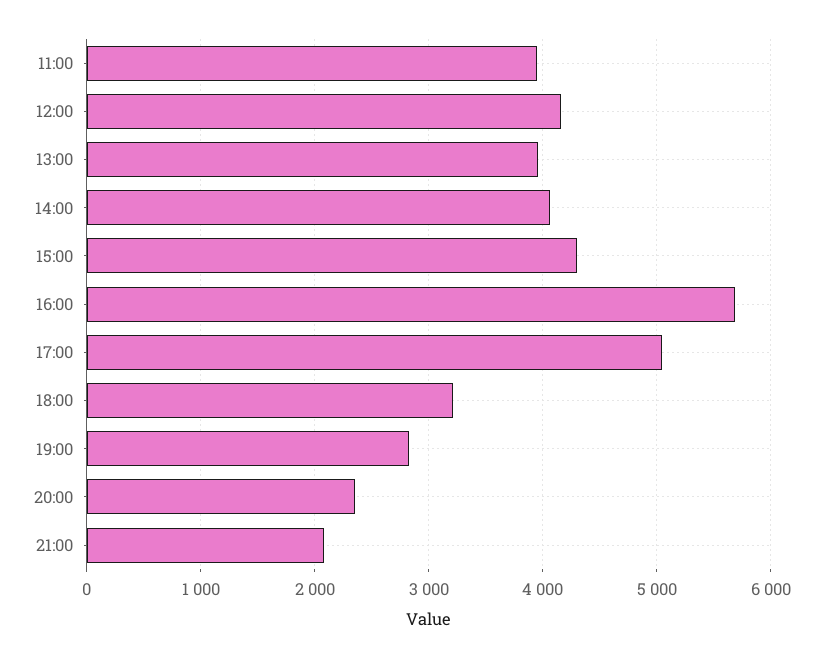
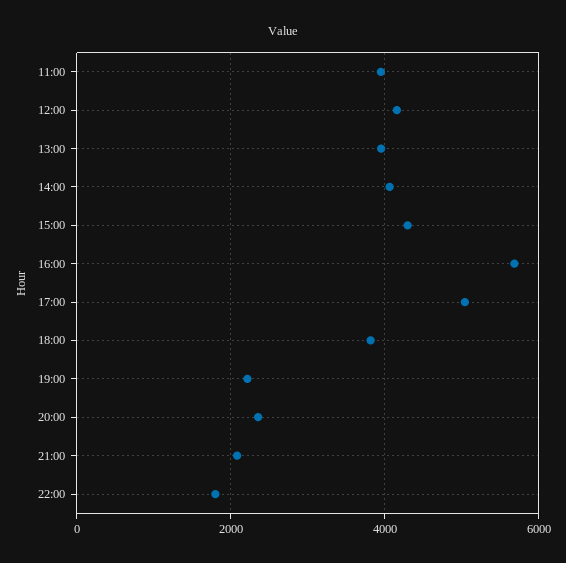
18:00: 3200 -> 3800
19:00: 2800 -> 2200
22:00: none -> 1800

